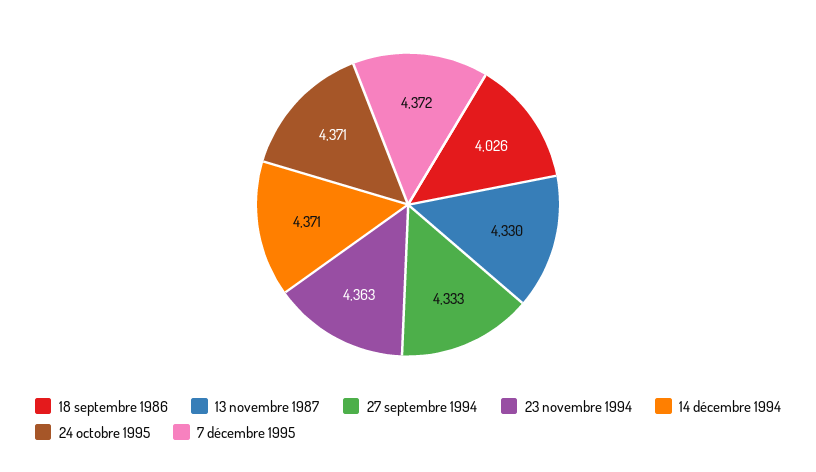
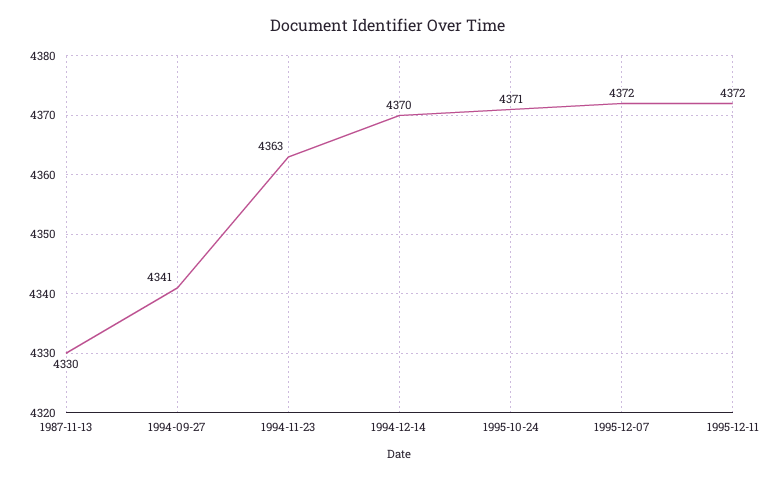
18 septembre 1986: 4026 -> none
27 septembre 1994: 4333 -> 4341
14 décembre 1994: 4371 -> 4370
1995-12-11: none -> 4372

